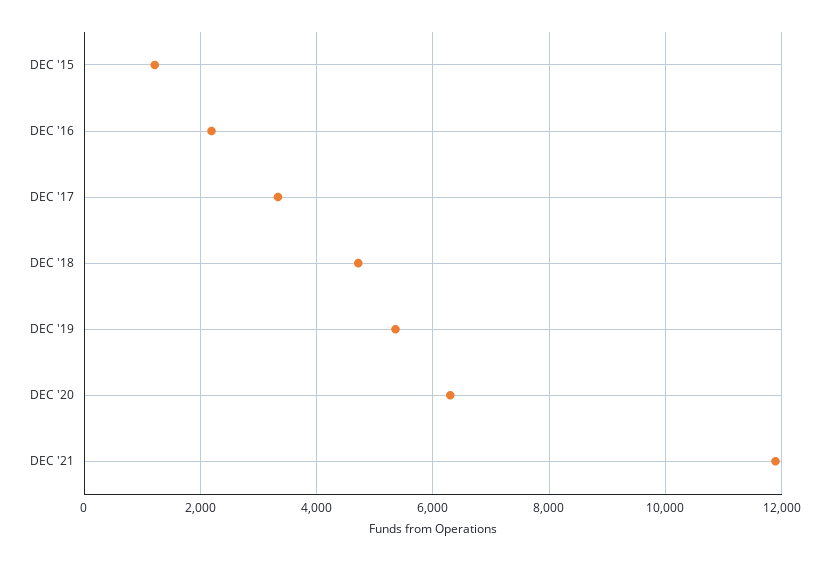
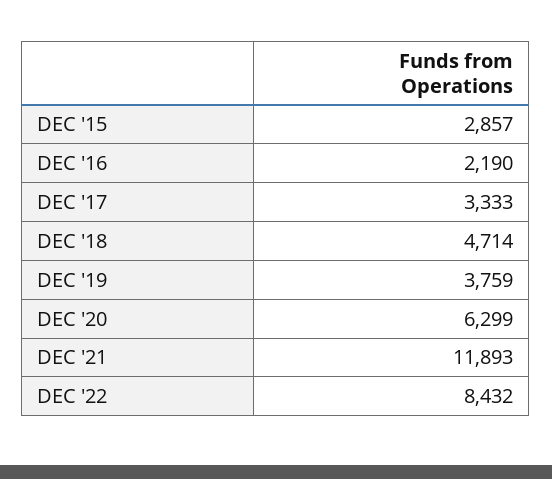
DEC '15: 1200 -> 2857
DEC '19: 5400 -> 3759
DEC '22: none -> 8432

